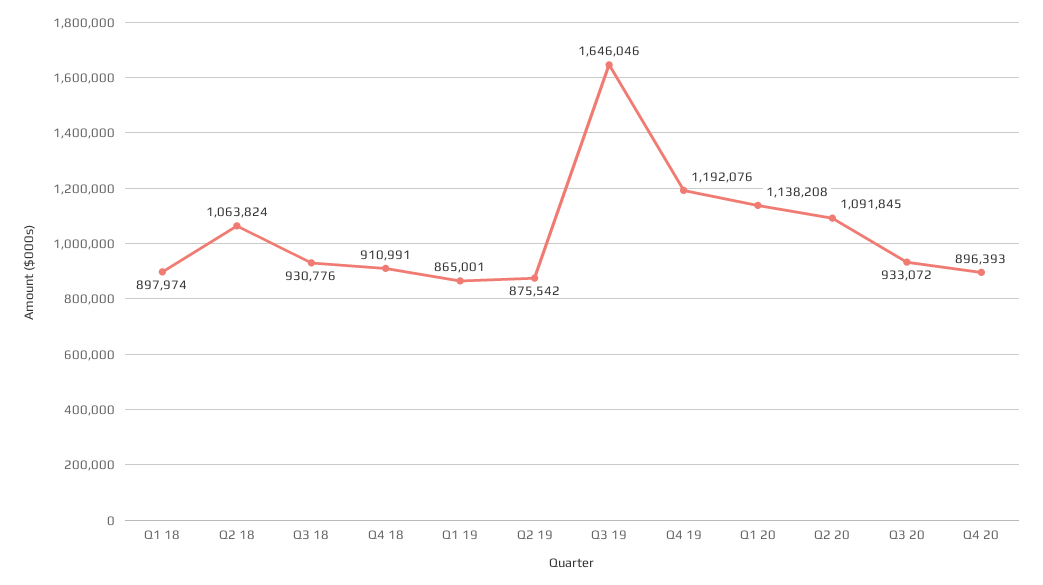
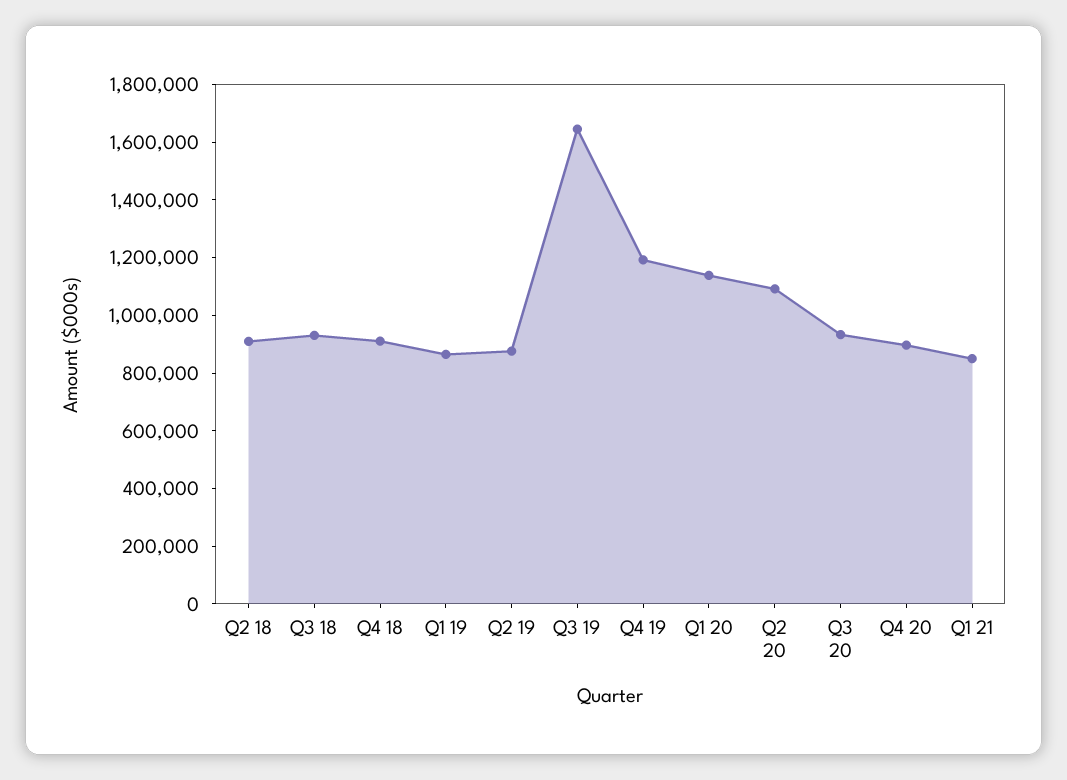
Q1 18: 897974 -> none
Q2 18: 1063824 -> 900000
Q1 21: none -> 850000

